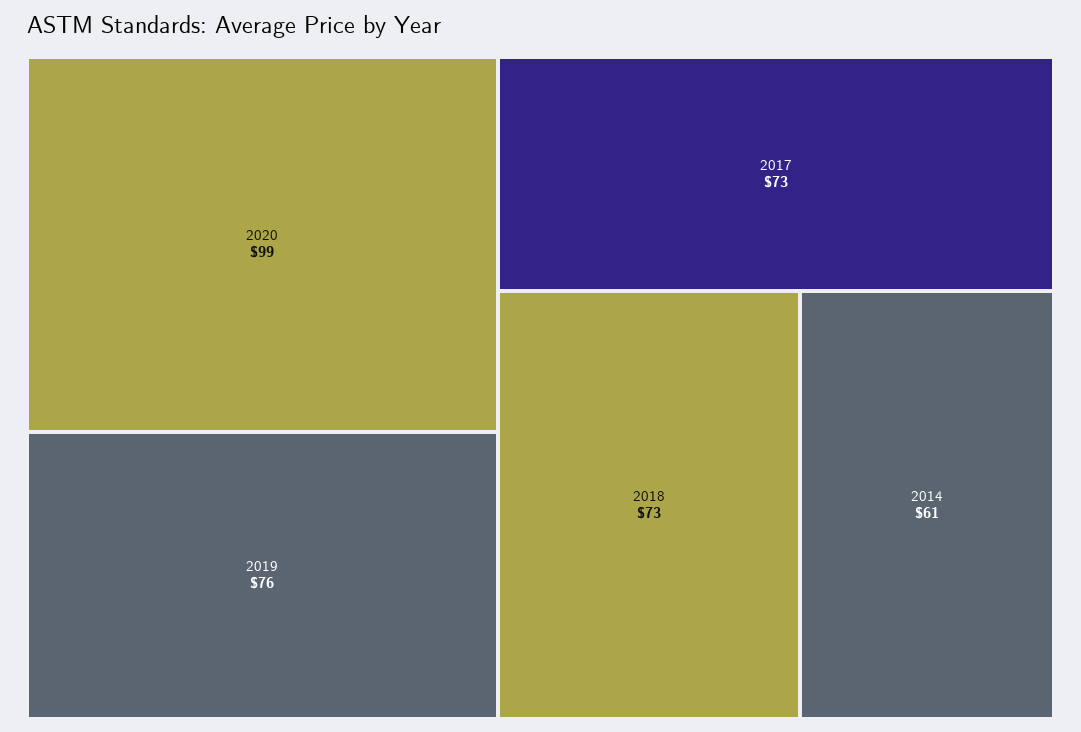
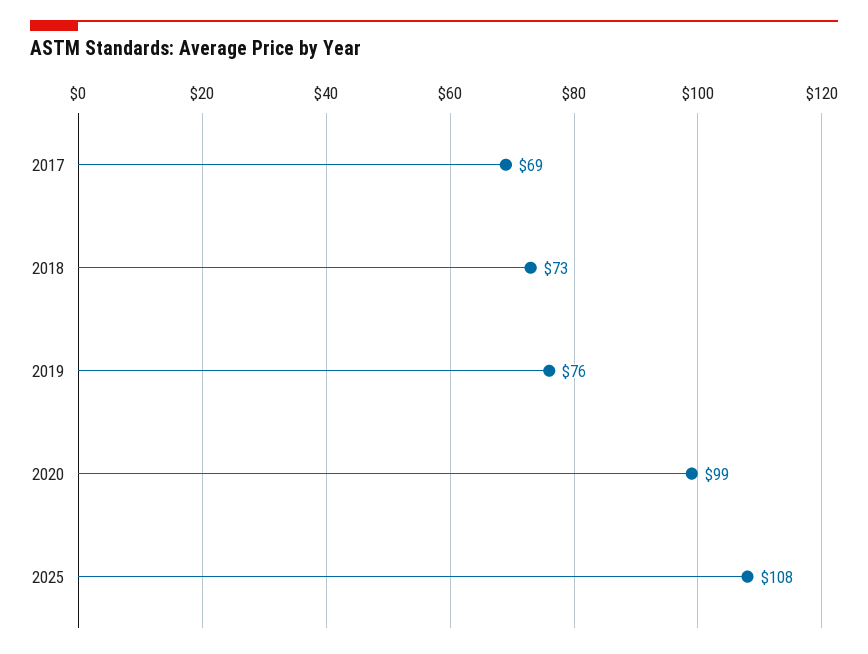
2017: 73 -> 69
2014: 61 -> none
2025: none -> 108

